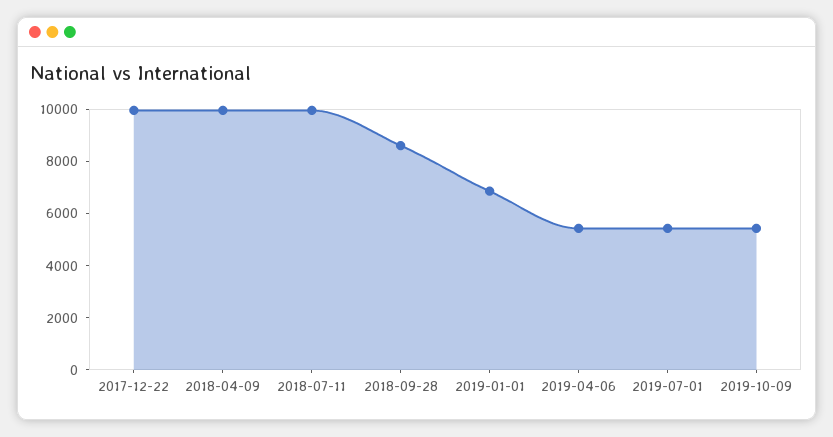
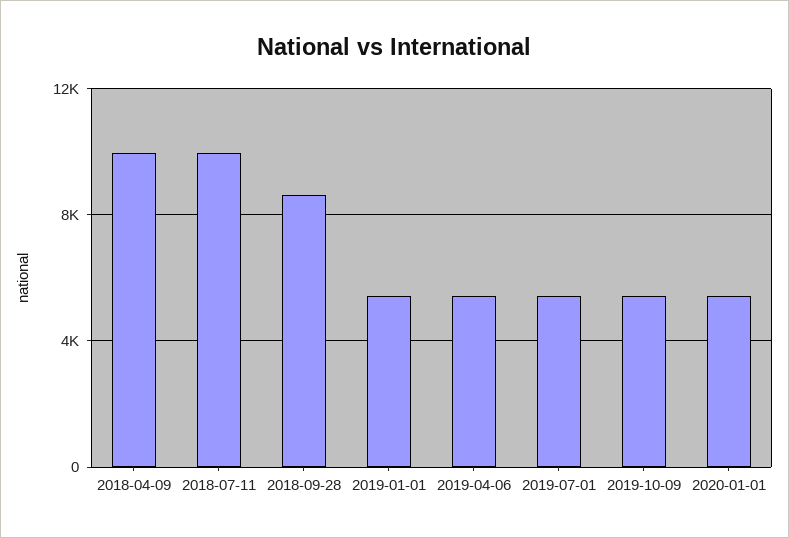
2017-12-22: 10000 -> none
2019-01-01: 7000 -> 5500
2020-01-01: none -> 5500

